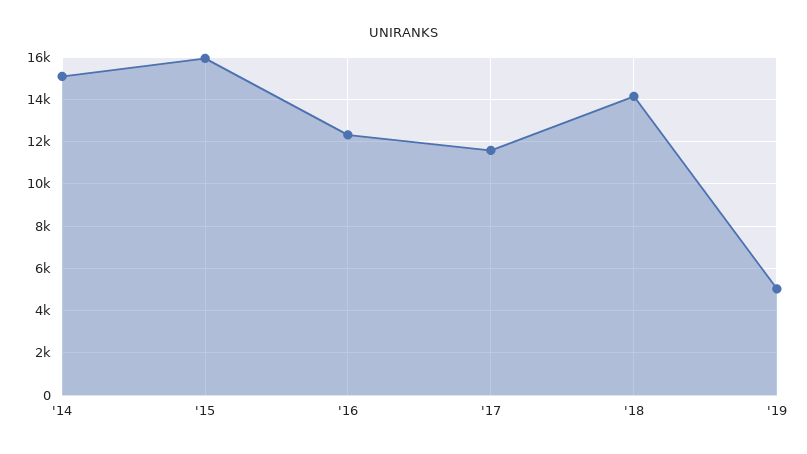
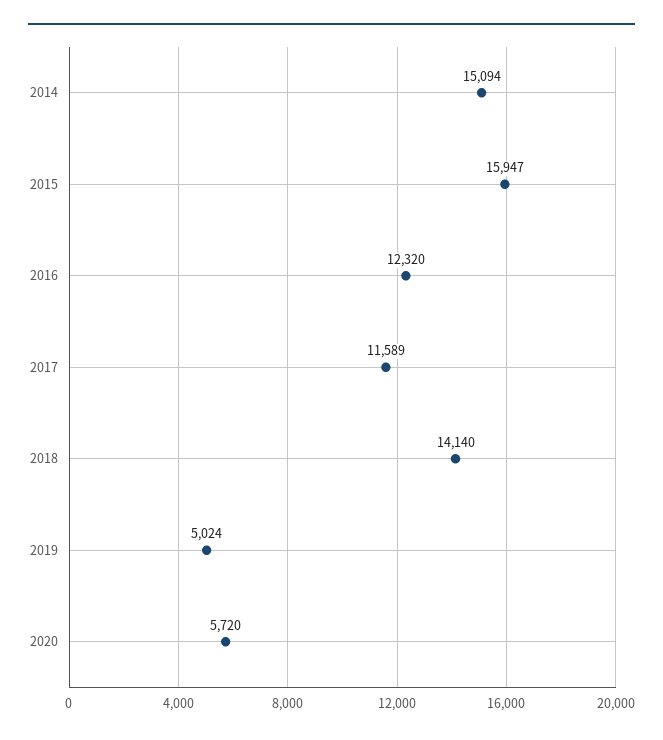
2020: none -> 5720

